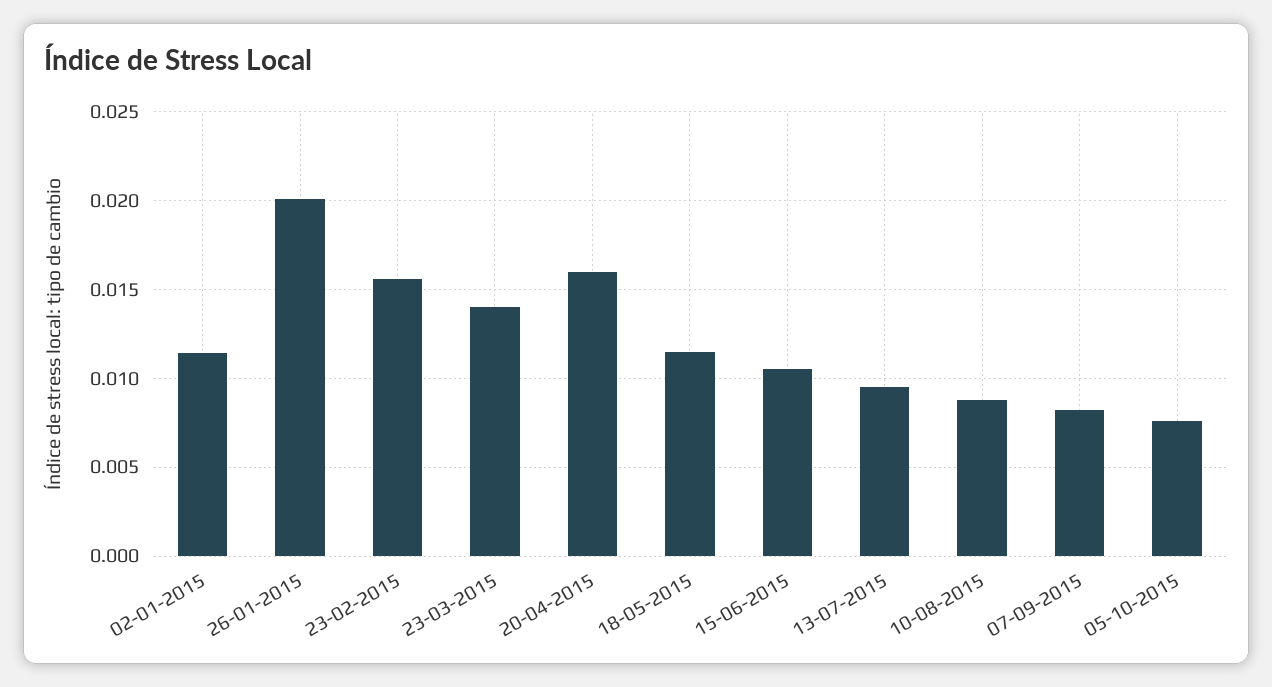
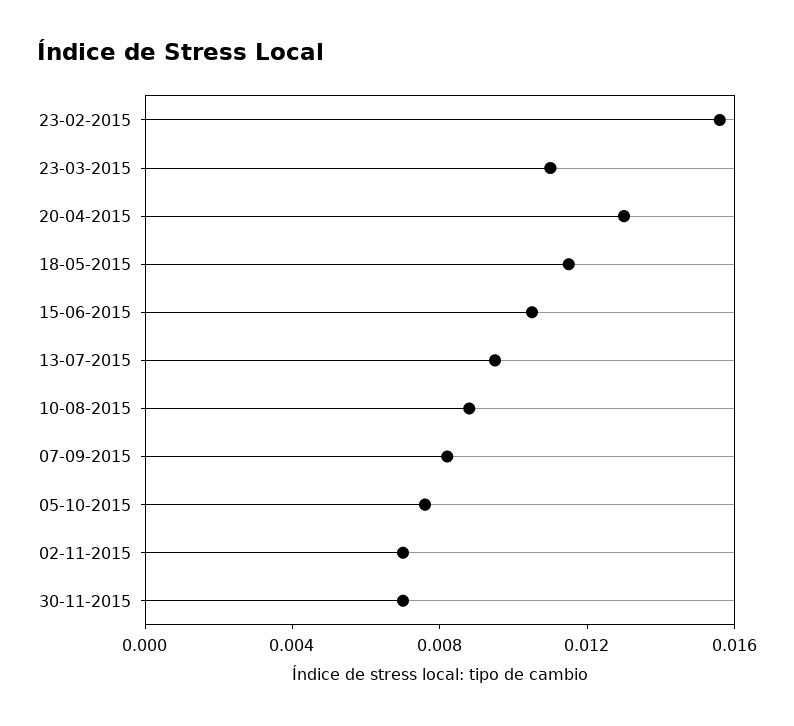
02-01-2015: 0.0115 -> none
26-01-2015: 0.02 -> none
23-03-2015: 0.014 -> 0.011
20-04-2015: 0.016 -> 0.013
02-11-2015: none -> 0.007
30-11-2015: none -> 0.007

